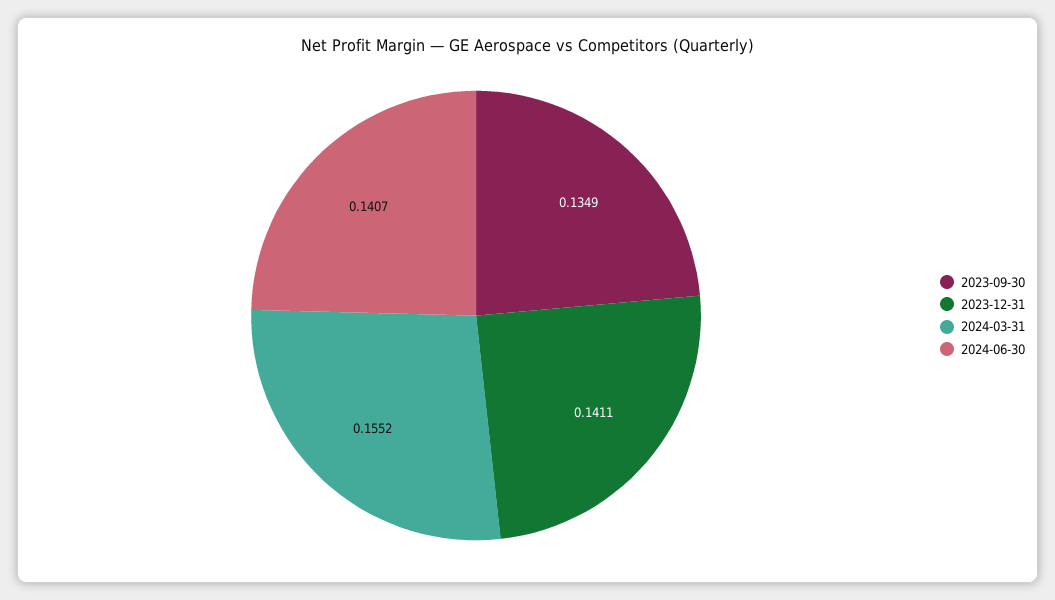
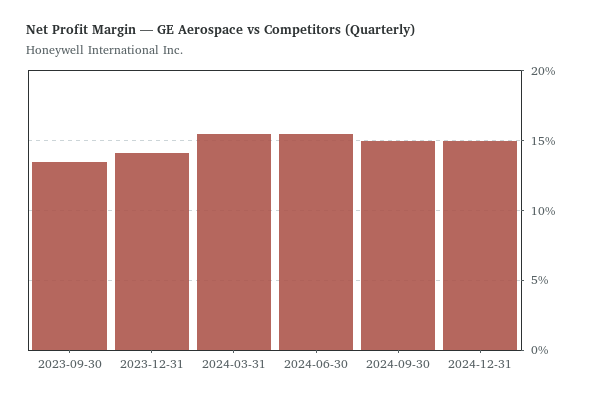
2024-06-30: 0.1407 -> 0.155
2024-09-30: none -> 0.15
2024-12-31: none -> 0.15

